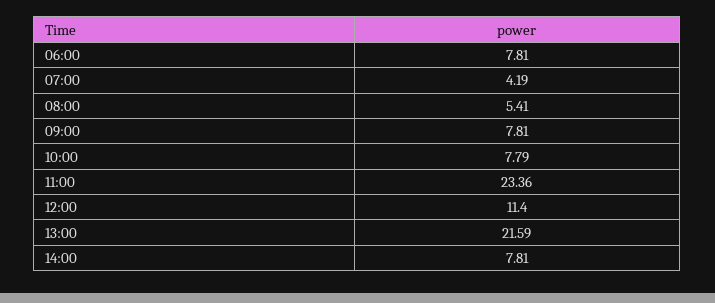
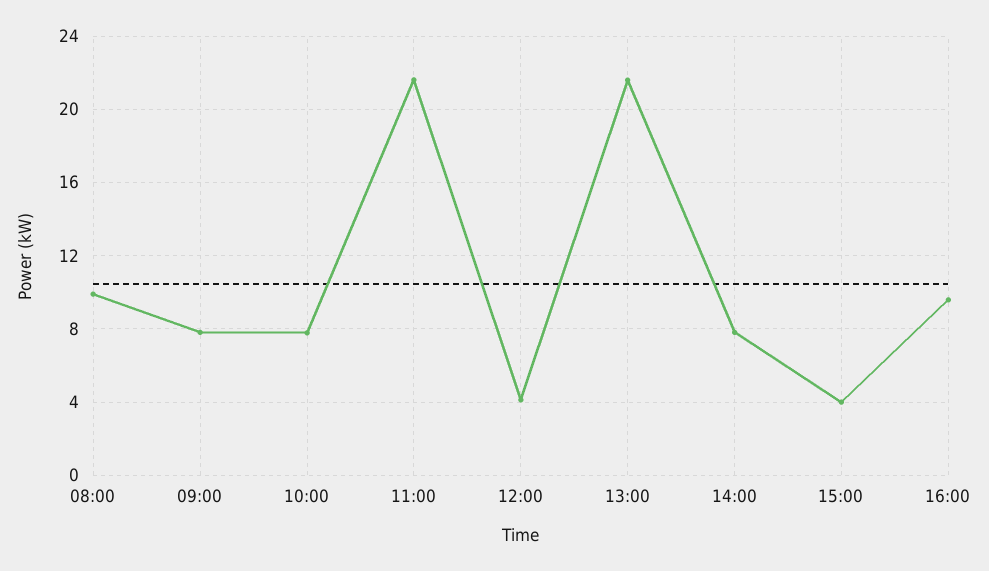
06:00: 7.81 -> none
07:00: 4.19 -> none
08:00: 5.41 -> 10
11:00: 23.36 -> 21.5
12:00: 11.4 -> 4
15:00: none -> 4
16:00: none -> 9.5

